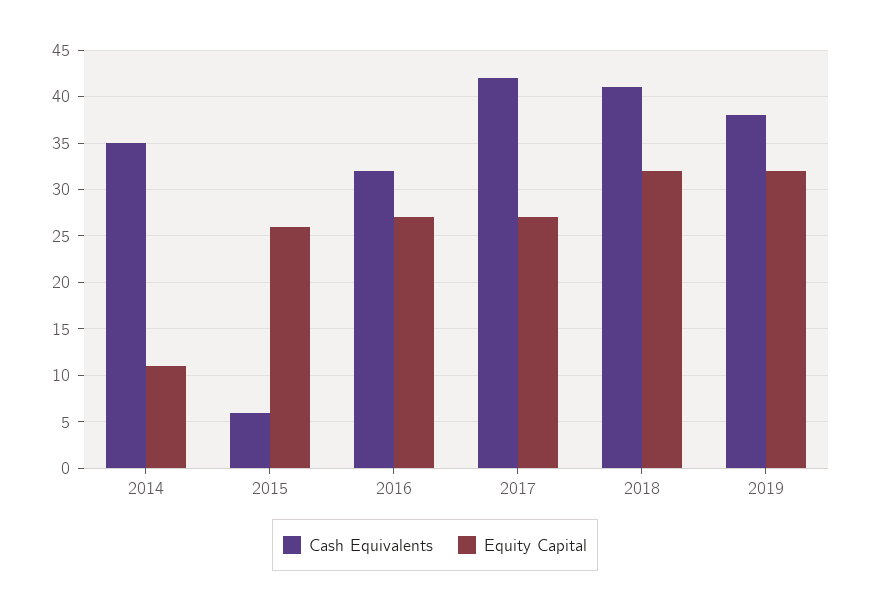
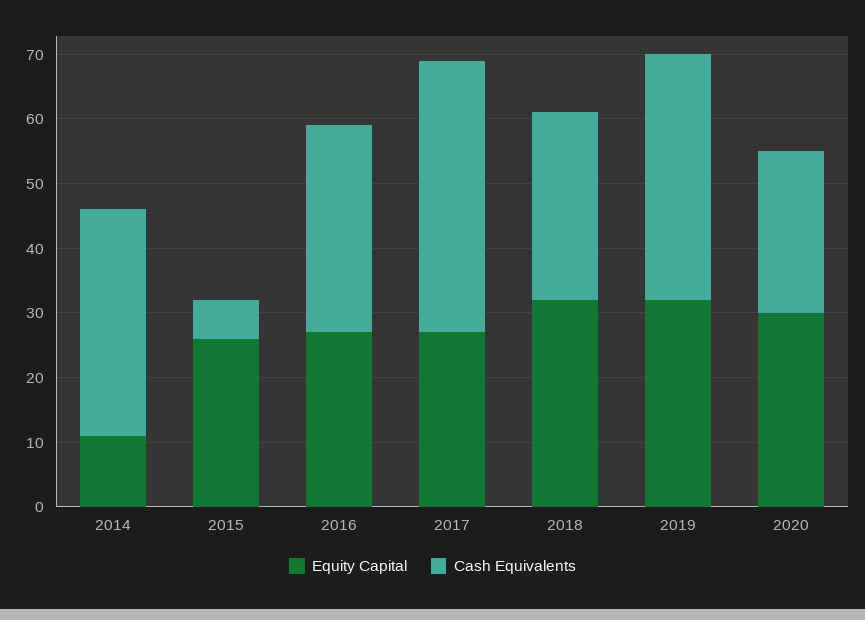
Cash Equivalents, 2018: 41 -> 30
Equity Capital, 2020: none -> 30
Cash Equivalents, 2020: none -> 25

